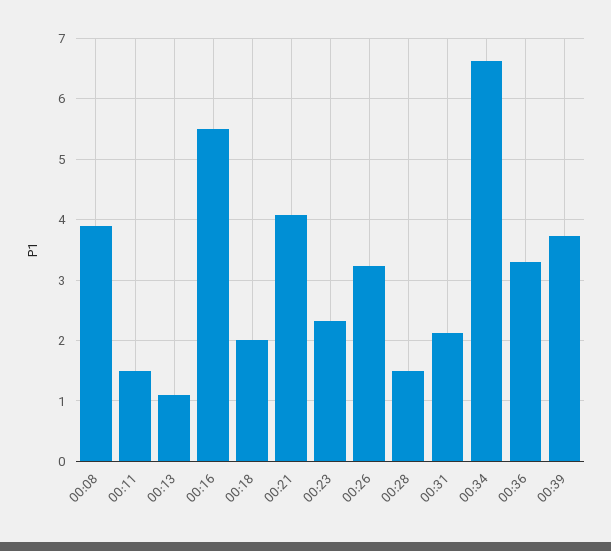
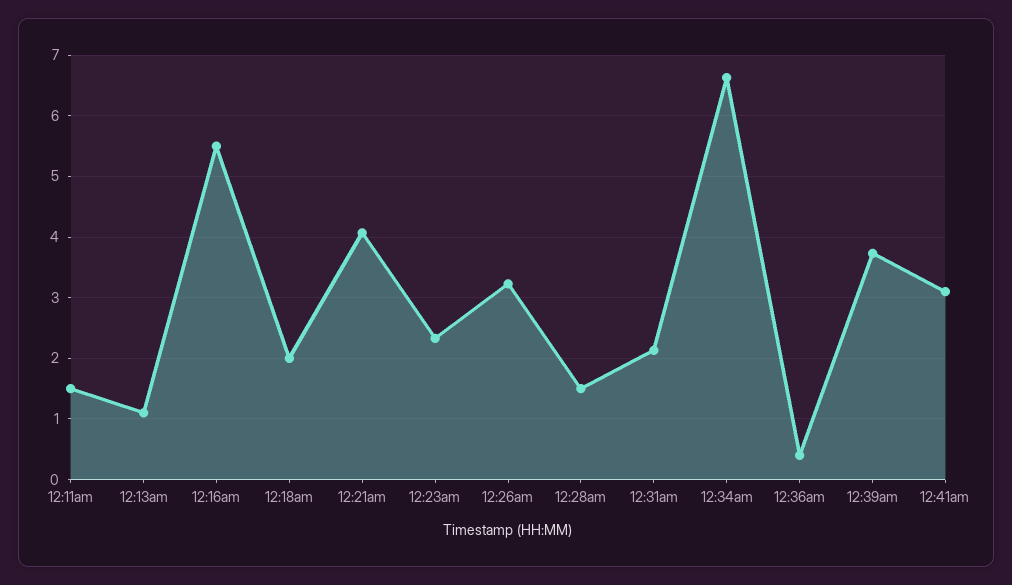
00:08: 3.9 -> none
00:36: 3.3 -> 0.4
12:41am: none -> 3.1

